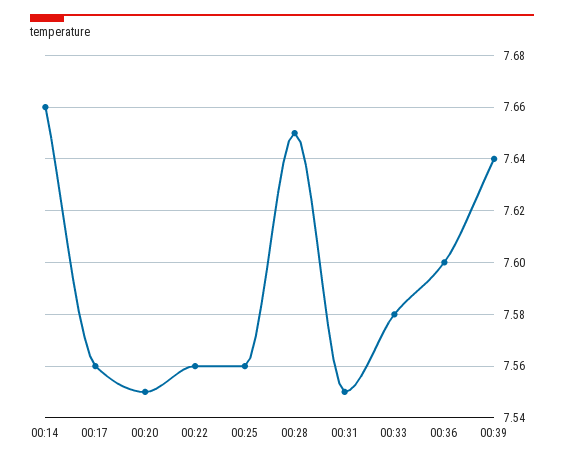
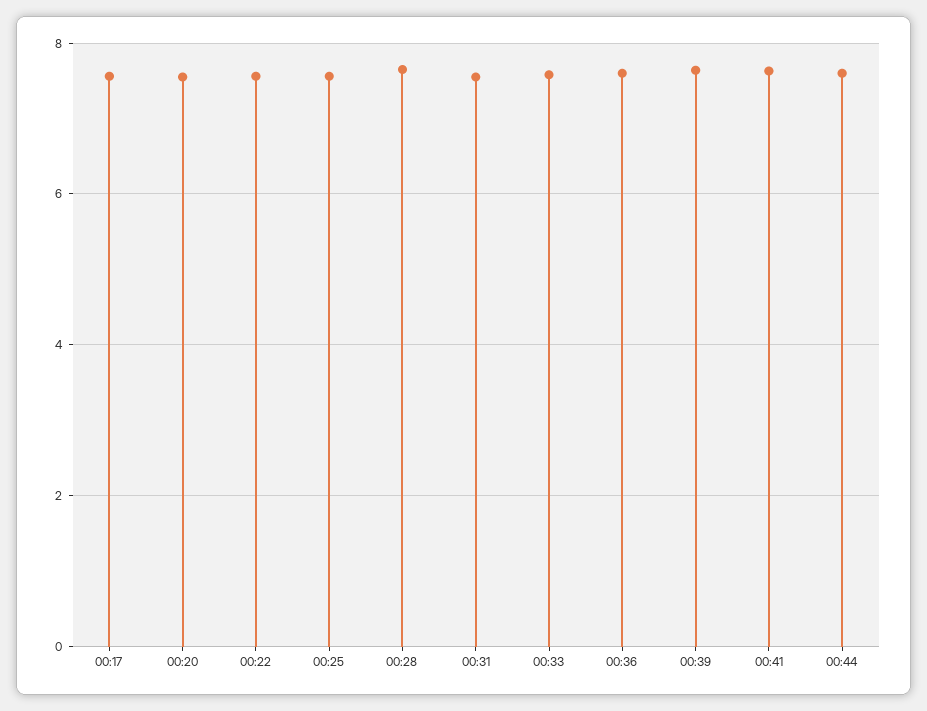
00:14: 7.66 -> none
00:41: none -> 7.6
00:44: none -> 7.6

